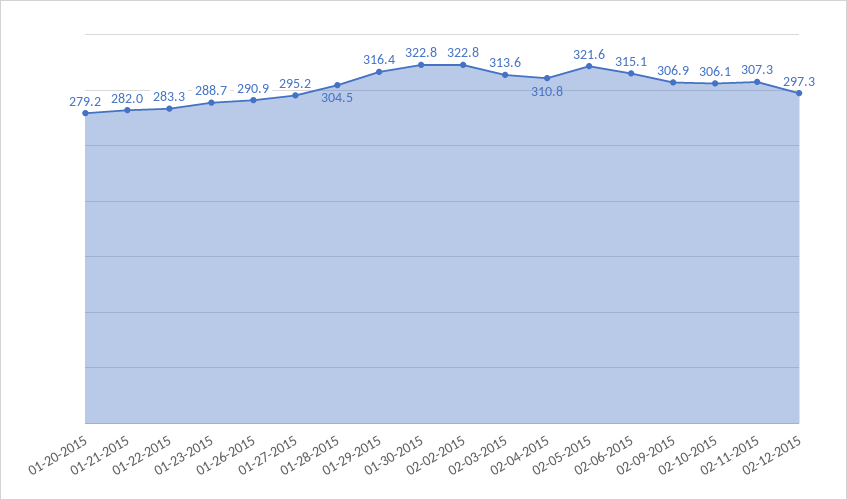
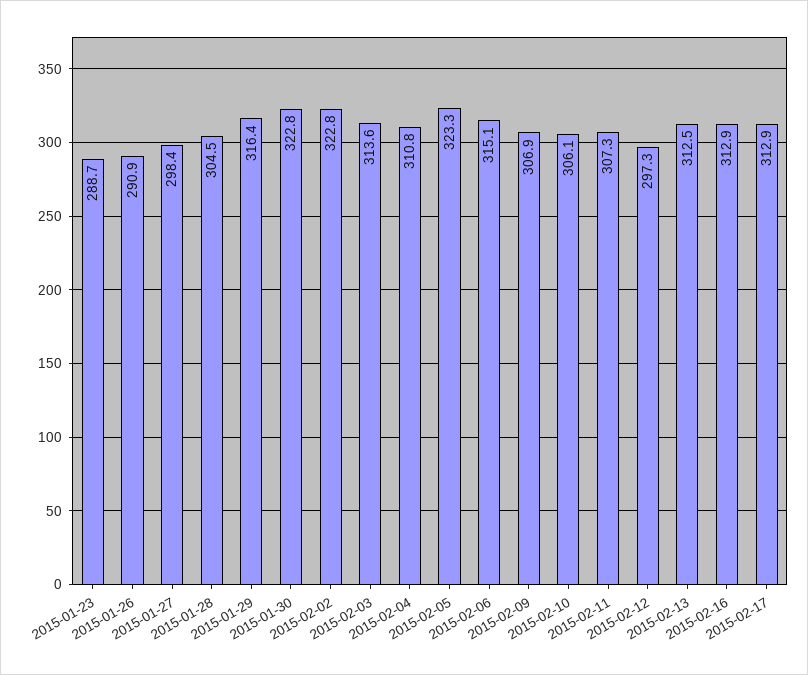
01-20-2015: 279.2 -> none
01-21-2015: 282 -> none
01-22-2015: 283.3 -> none
01-27-2015: 295.2 -> 298.4
02-05-2015: 321.6 -> 323.3
2015-02-13: none -> 312.5
2015-02-16: none -> 312.9
2015-02-17: none -> 312.9

